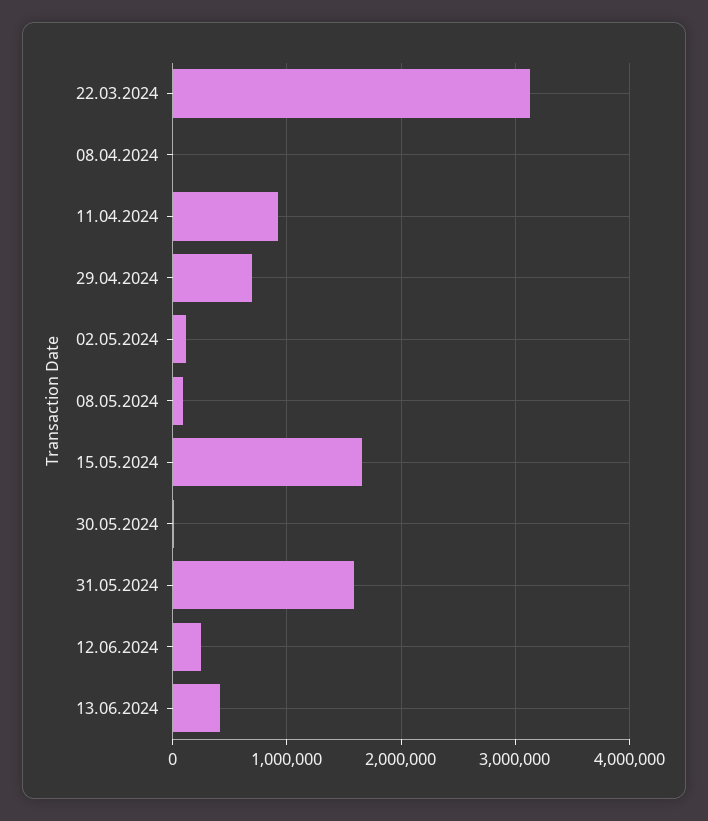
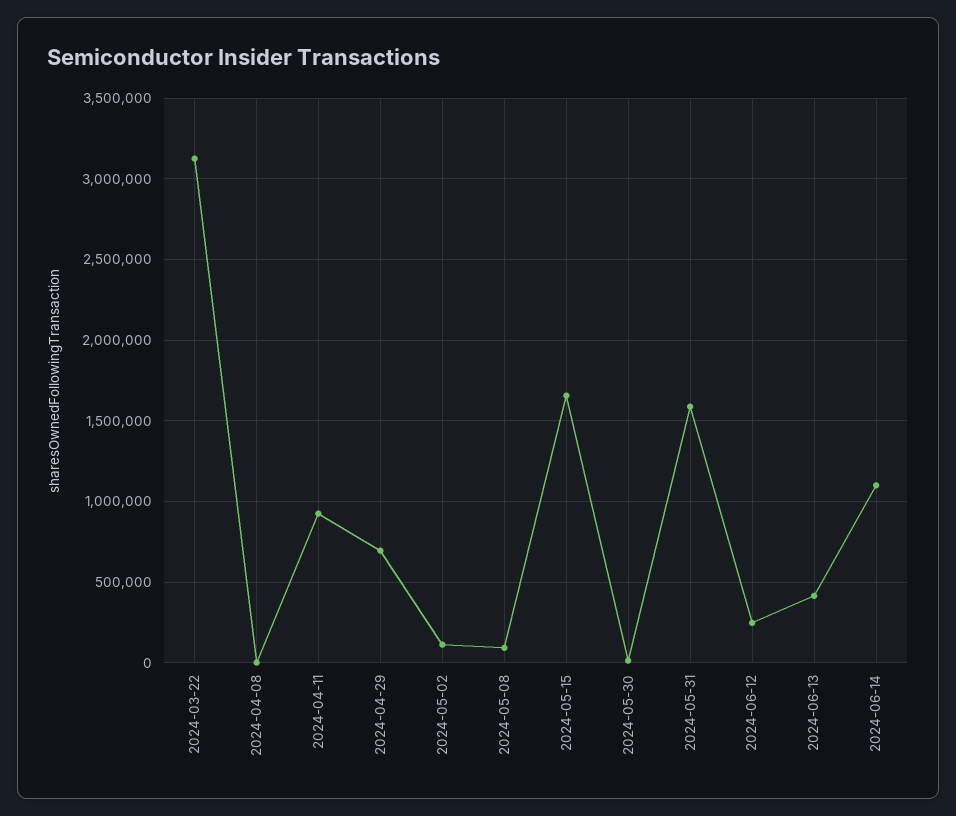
2024-06-14: none -> 1100000

